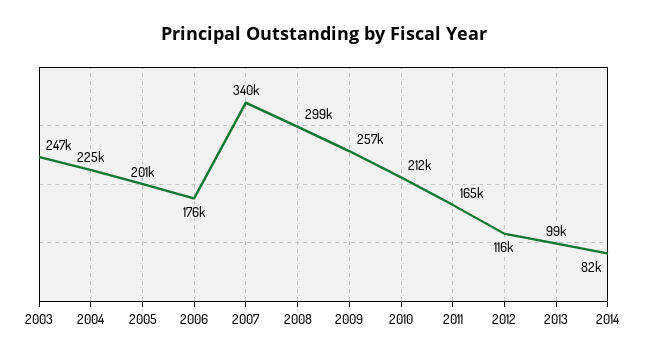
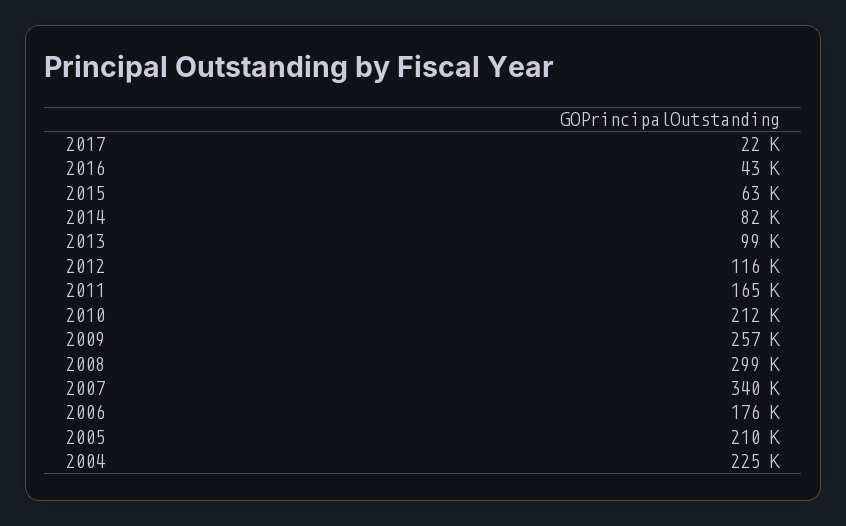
2003: 247000 -> none
2005: 201000 -> 210000
2017: none -> 22000
2016: none -> 43000
2015: none -> 63000

